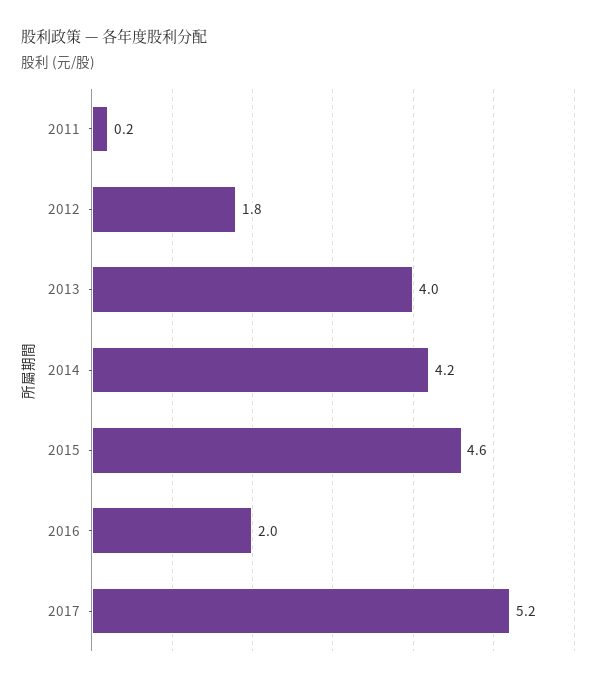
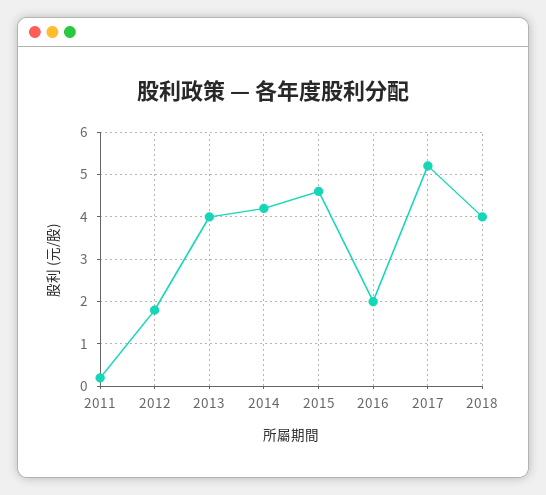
2018: none -> 4

